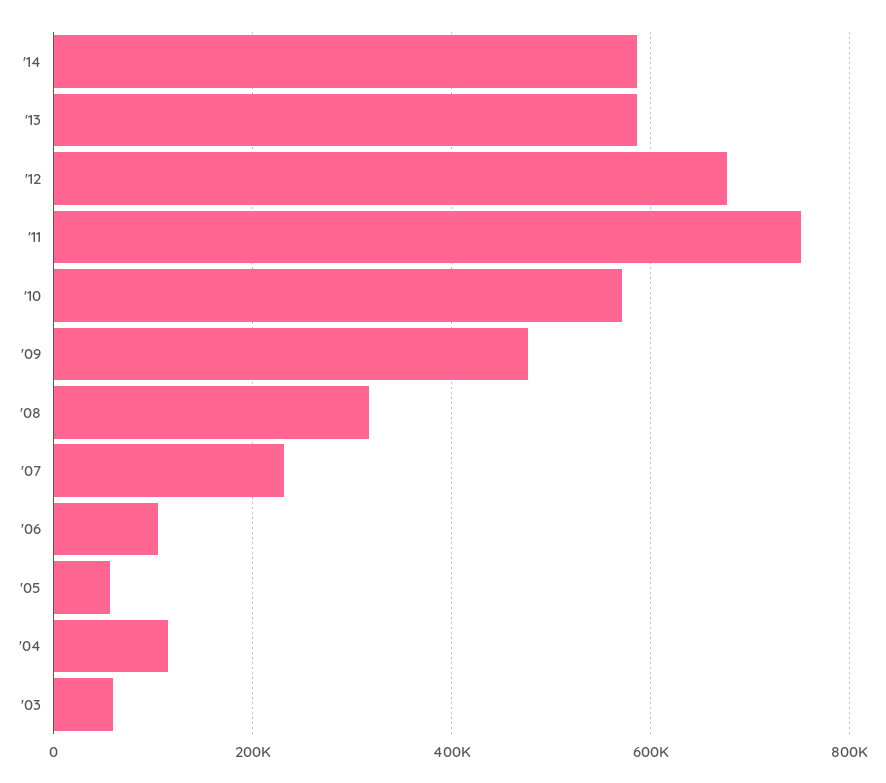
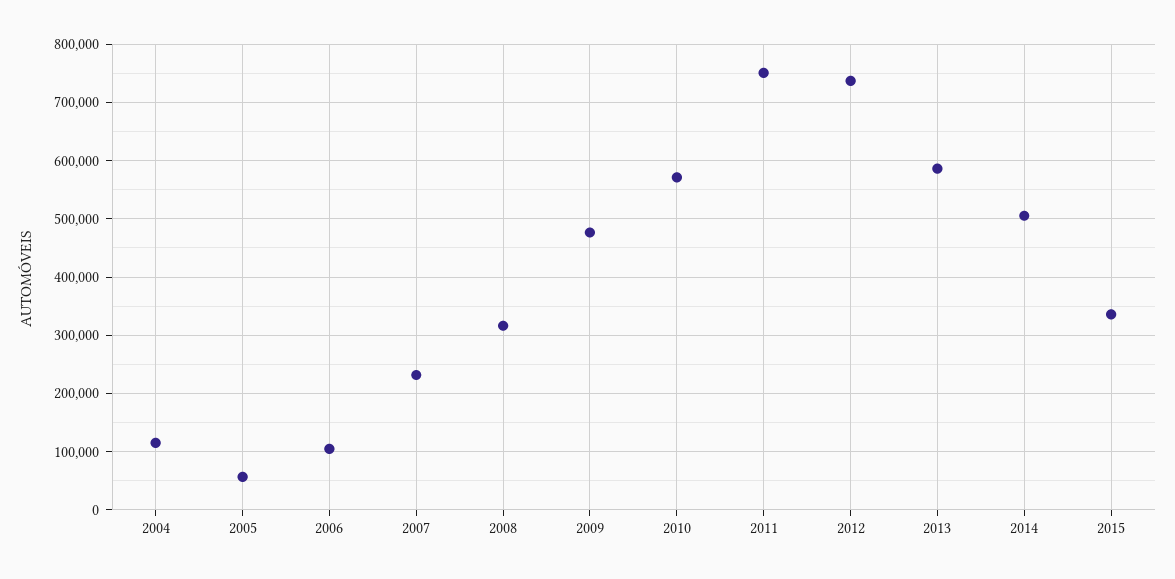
'14: 580000 -> 500000
'12: 680000 -> 740000
'03: 60000 -> none
2015: none -> 340000

